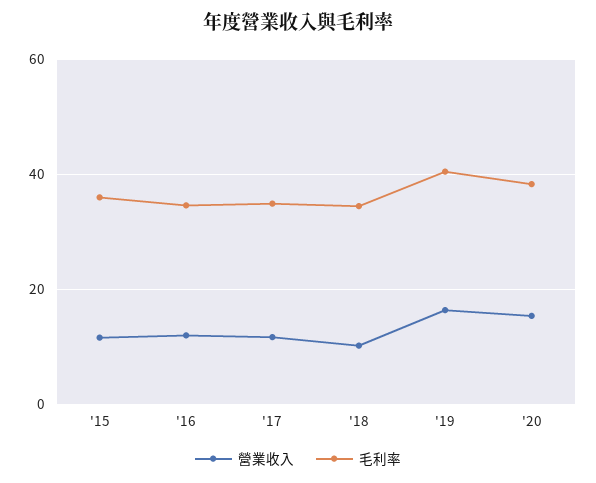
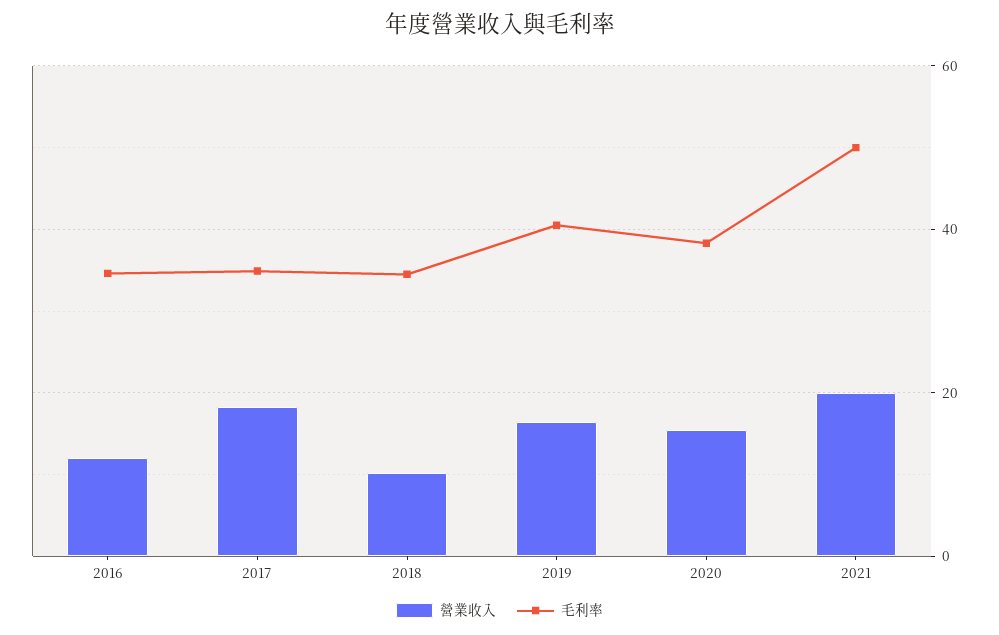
營業收入, '15: 12 -> none
毛利率, '15: 36 -> none
營業收入, '17: 12 -> 18
營業收入, 2021: none -> 20
毛利率, 2021: none -> 50

